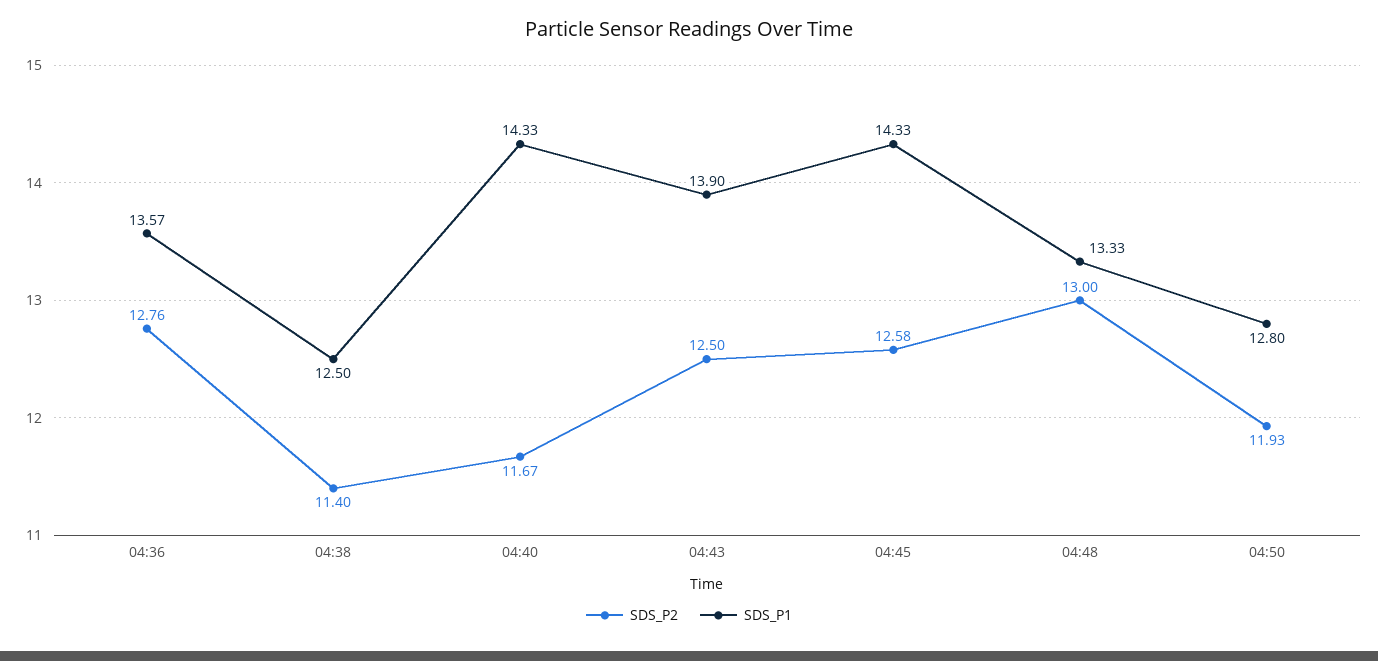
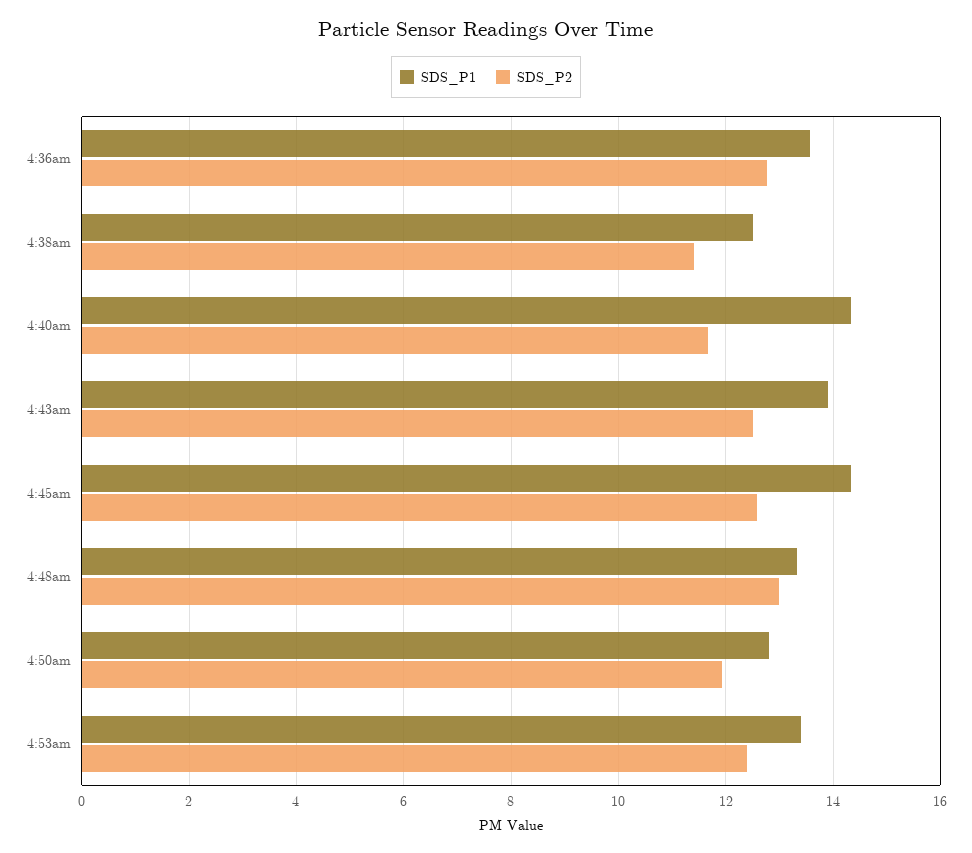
SDS_P1, 4:53am: none -> 13.4
SDS_P2, 4:53am: none -> 12.4

